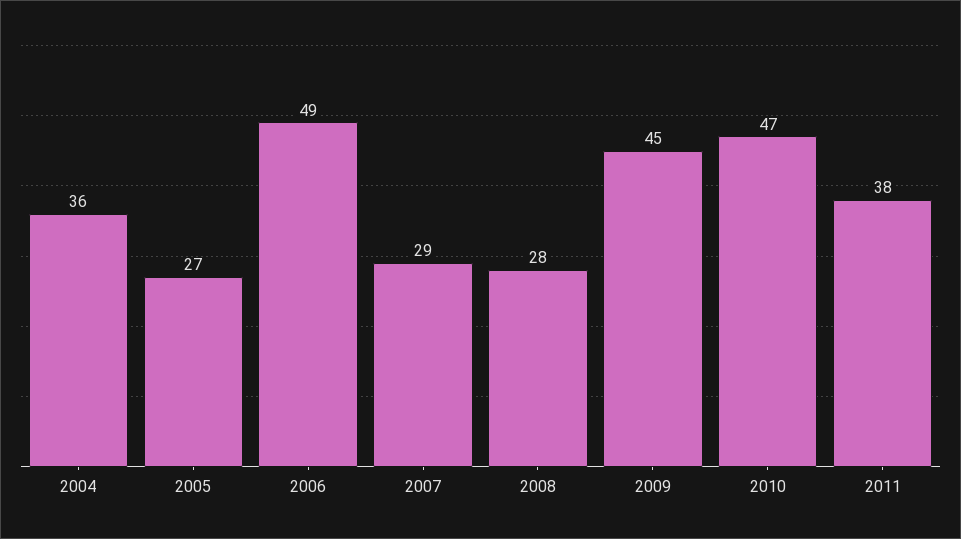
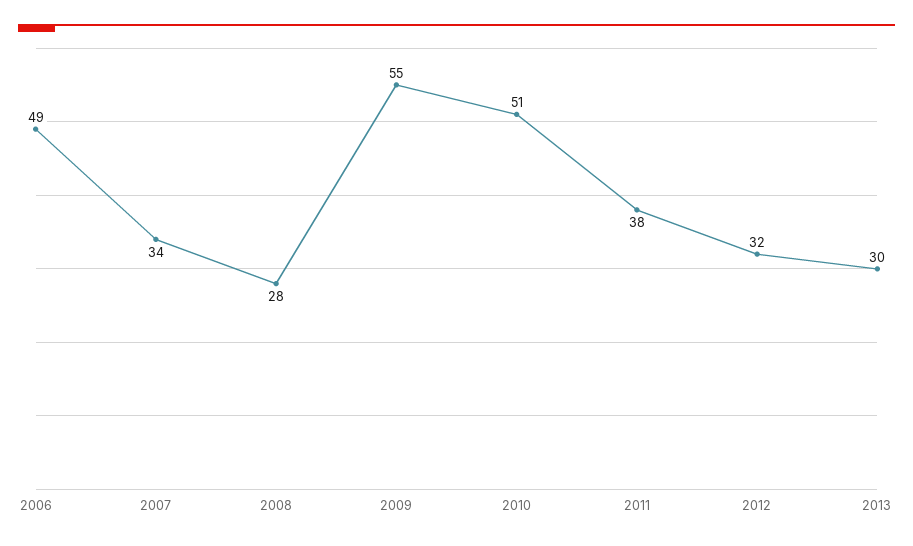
2004: 36 -> none
2005: 27 -> none
2007: 29 -> 34
2009: 45 -> 55
2010: 47 -> 51
2012: none -> 32
2013: none -> 30

